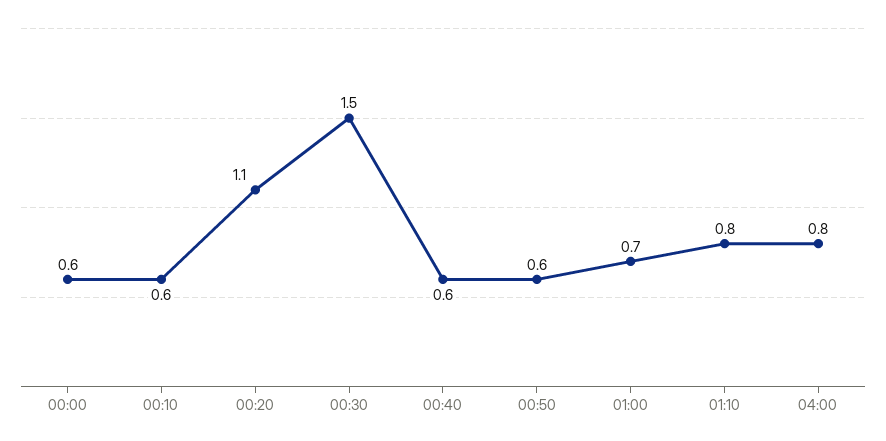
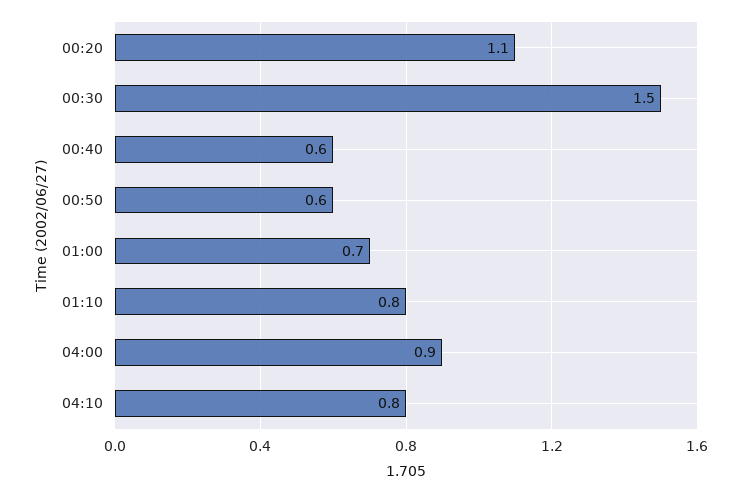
00:00: 0.6 -> none
00:10: 0.6 -> none
04:00: 0.8 -> 0.9
04:10: none -> 0.8

